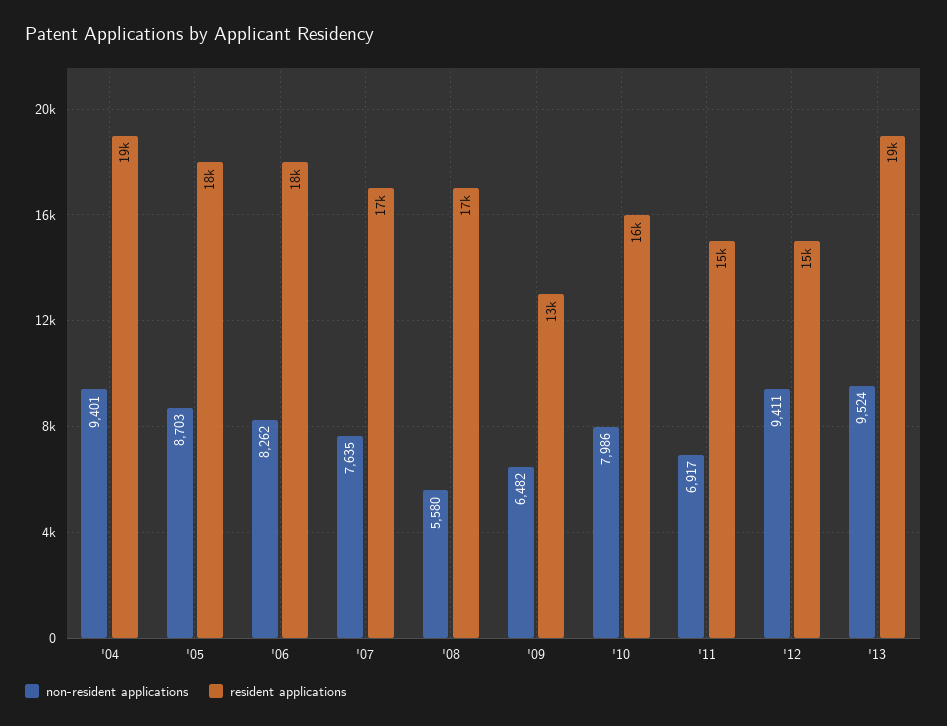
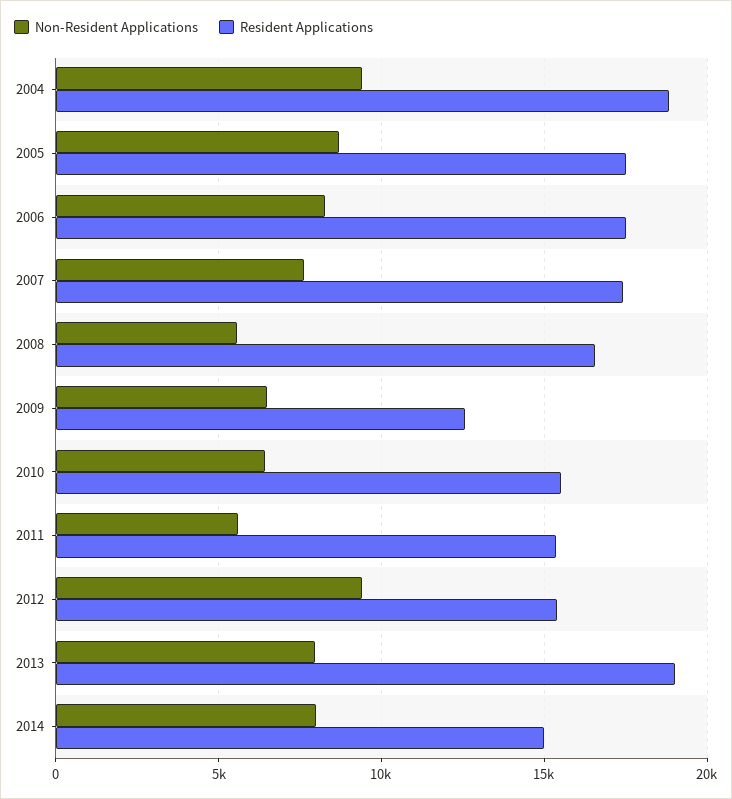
non-resident applications, '10: 7986 -> 6500
non-resident applications, '11: 6917 -> 5500
non-resident applications, '13: 9524 -> 8000
non-resident applications, 2014: none -> 8000
resident applications, 2014: none -> 15000

